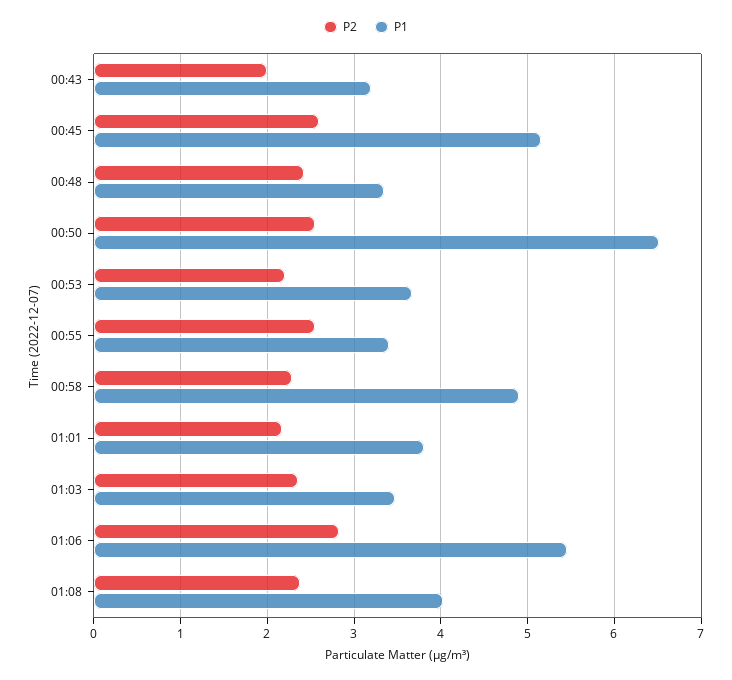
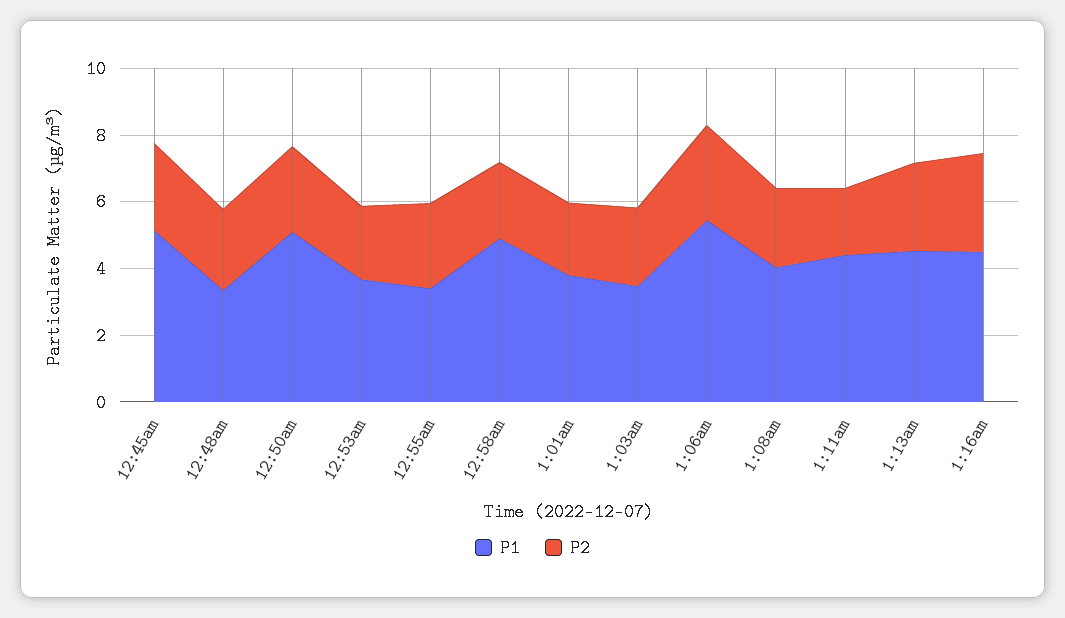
P2, 00:43: 2 -> none
P1, 00:43: 3.2 -> none
P1, 00:50: 6.5 -> 5
P1, 1:11am: none -> 4.5
P2, 1:11am: none -> 2
P1, 1:13am: none -> 4.5
P2, 1:13am: none -> 2.5
P1, 1:16am: none -> 4.5
P2, 1:16am: none -> 3

